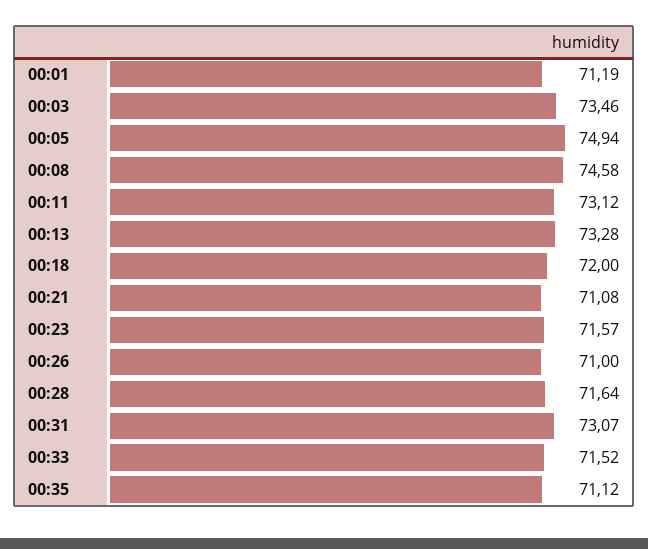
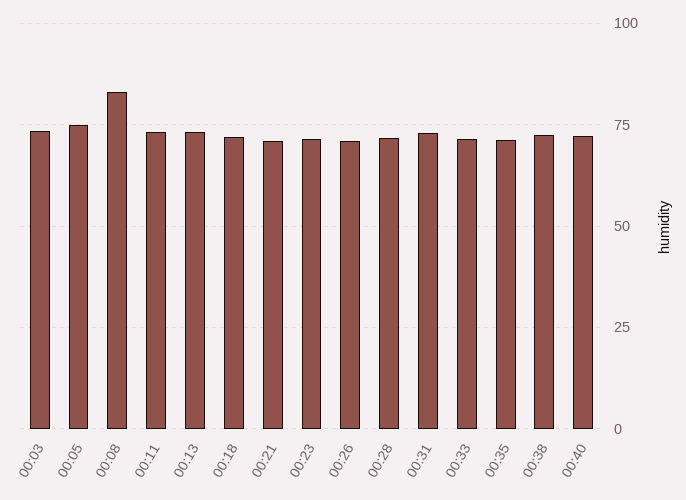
00:01: 71.19 -> none
00:08: 74.58 -> 82.5
00:38: none -> 72.5
00:40: none -> 72.5

